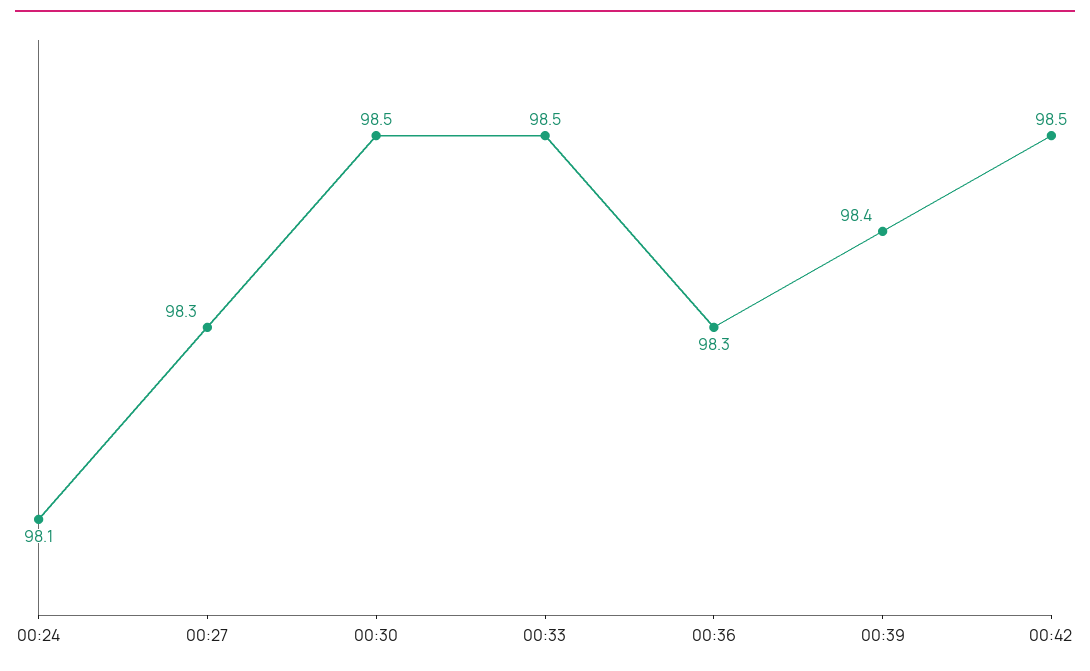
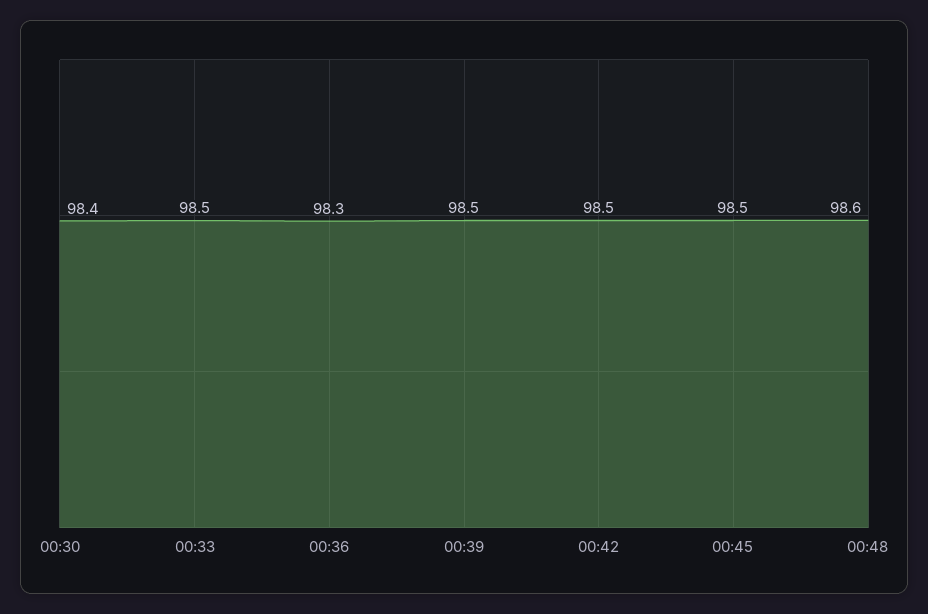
00:24: 98.1 -> none
00:27: 98.3 -> none
00:30: 98.5 -> 98.4
00:39: 98.4 -> 98.5
00:45: none -> 98.5
00:48: none -> 98.6

